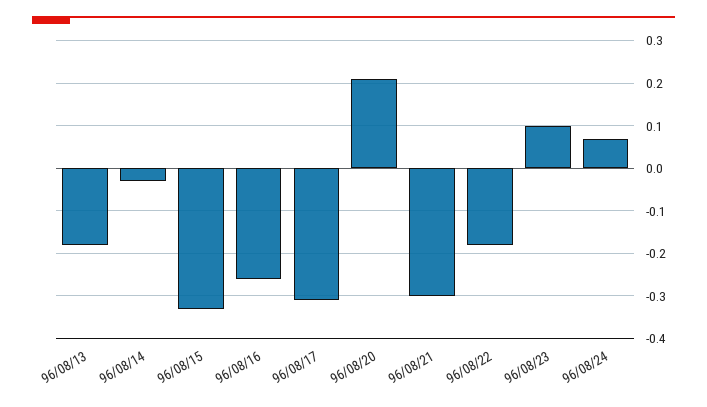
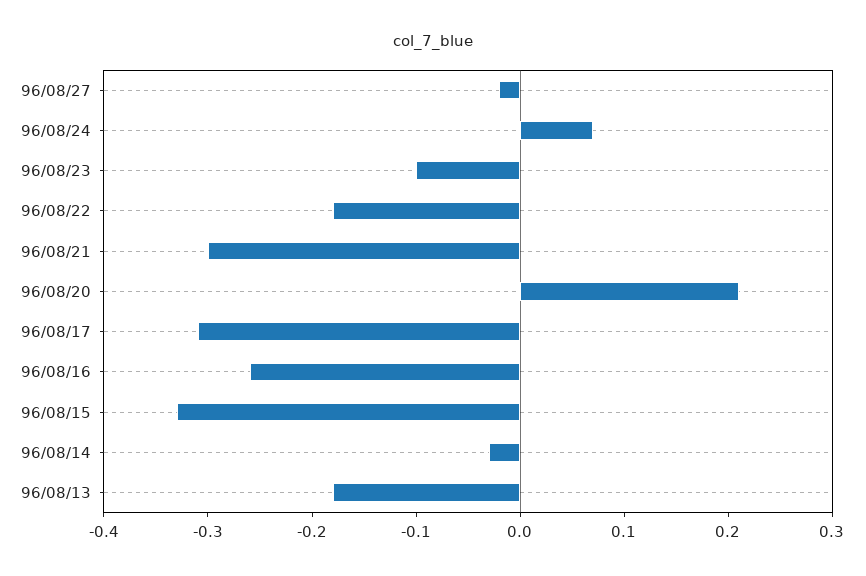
96/08/23: 0.1 -> -0.1
96/08/27: none -> -0.02

